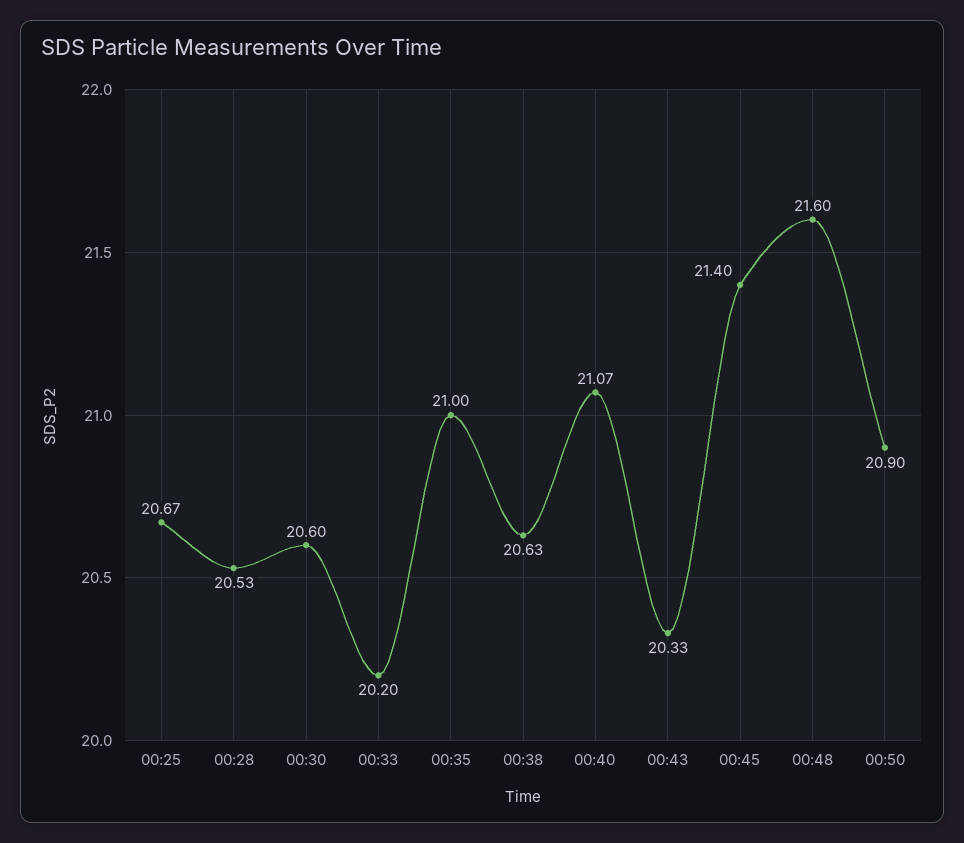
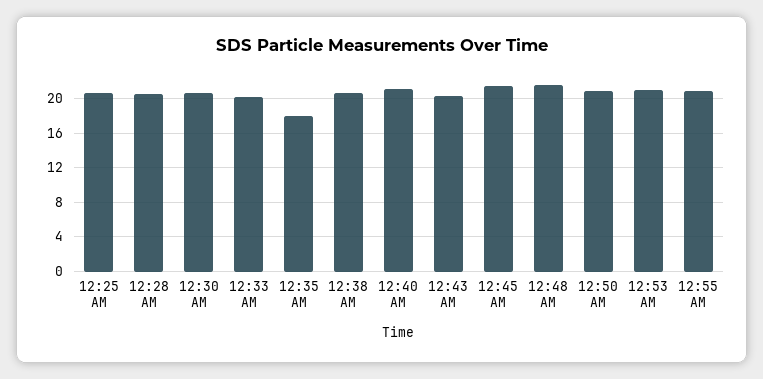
00:35: 21 -> 18
12:53 AM: none -> 21
12:55 AM: none -> 21

